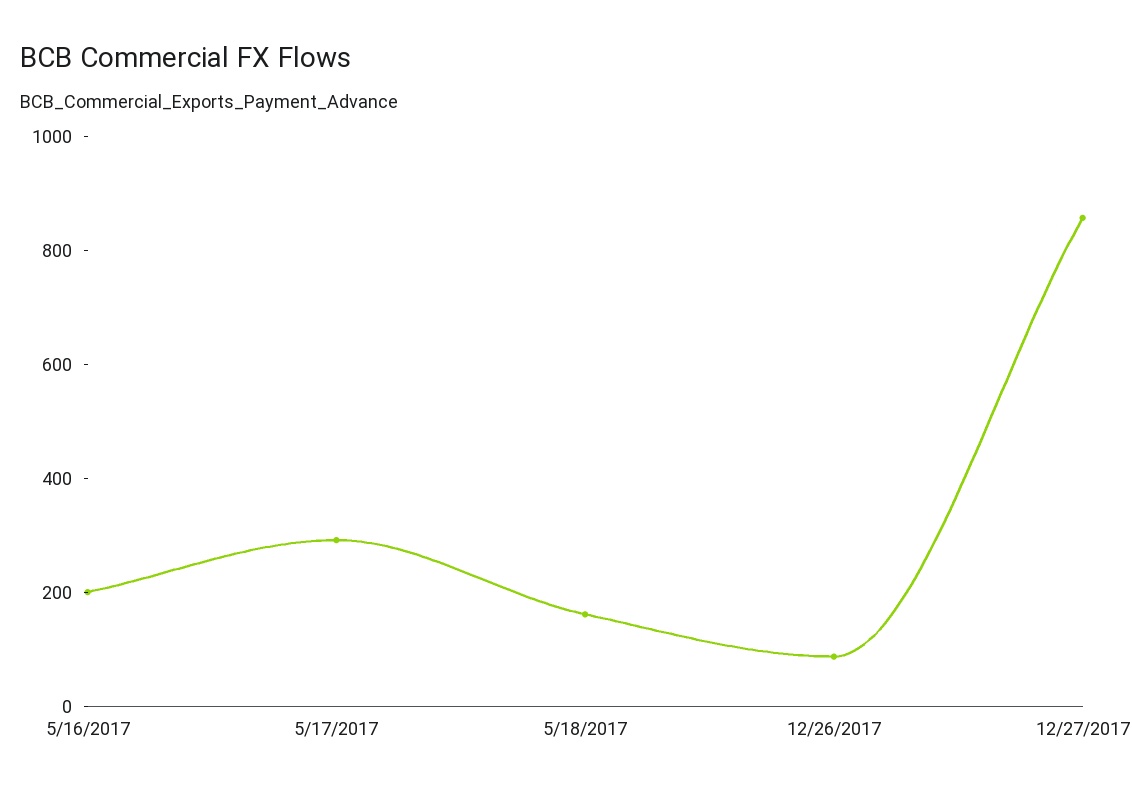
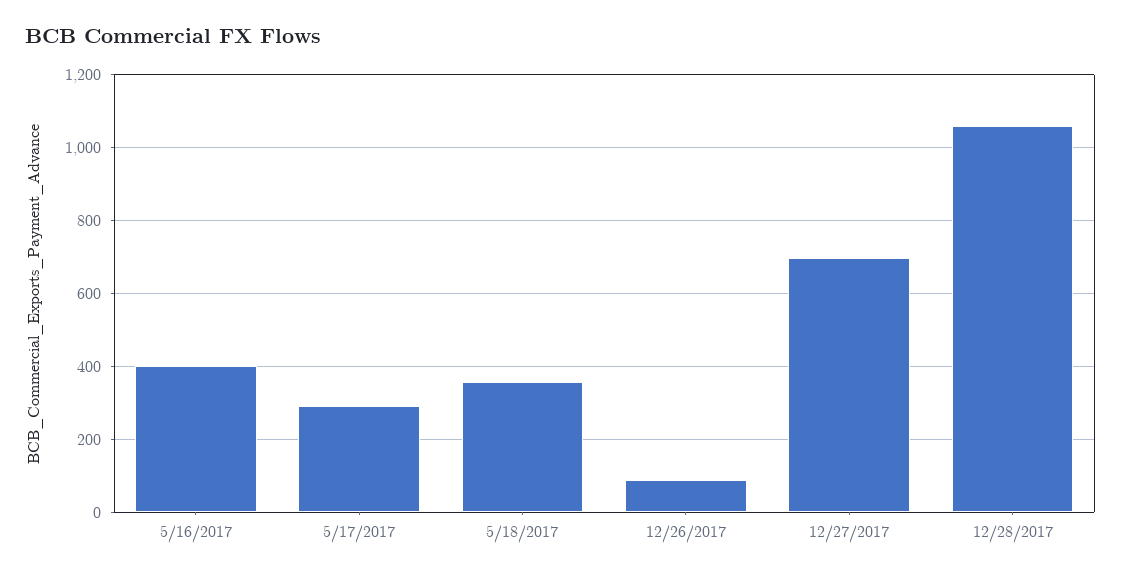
5/16/2017: 200 -> 400
5/18/2017: 150 -> 360
12/27/2017: 850 -> 700
12/28/2017: none -> 1060

